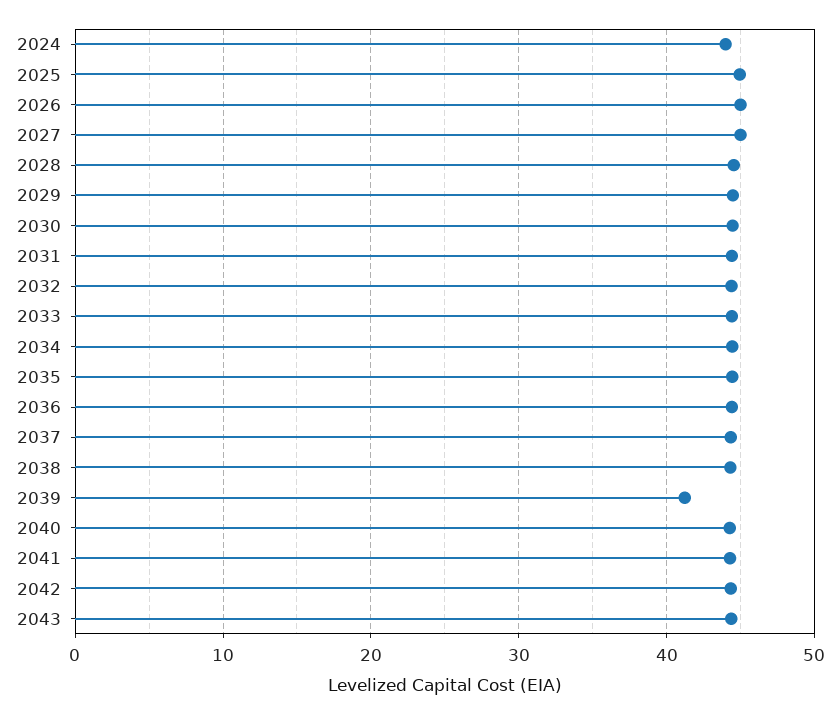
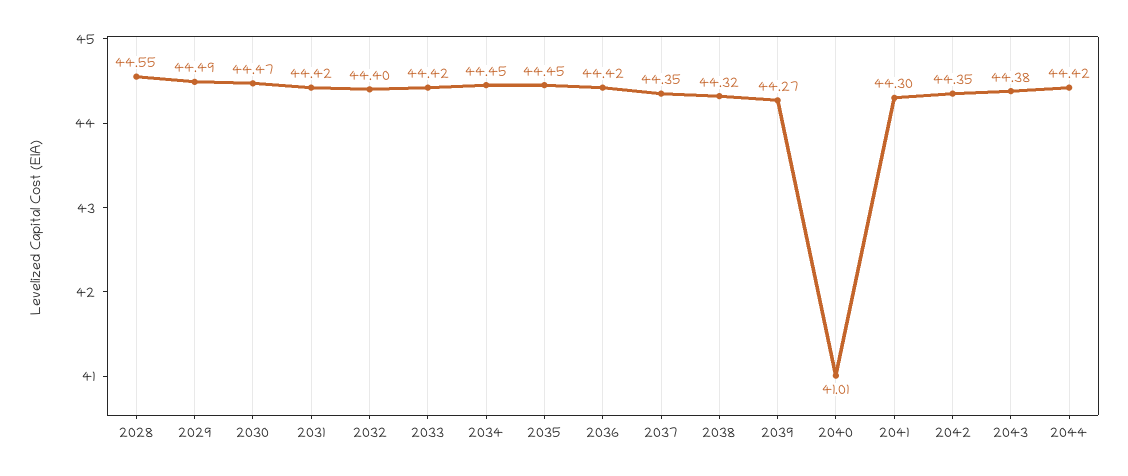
2024: 44 -> none
2025: 45 -> none
2026: 45 -> none
2027: 45 -> none
2039: 41 -> 44.27
2040: 44 -> 41.01
2044: none -> 44.42

